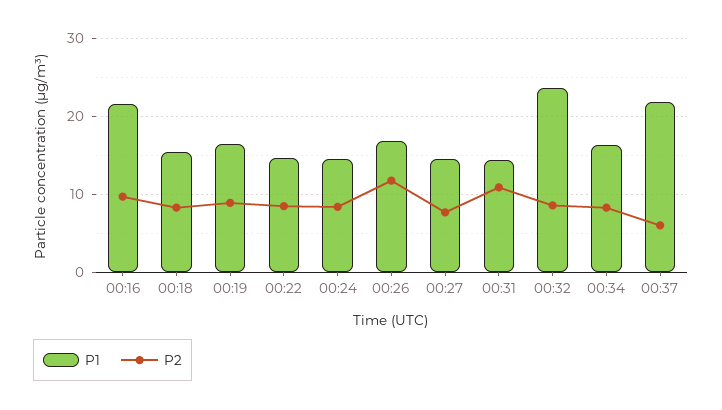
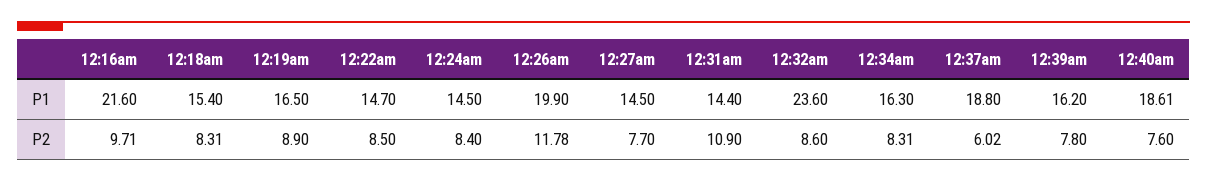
P1, 00:26: 17 -> 19.9
P1, 00:37: 22 -> 18.8
P1, 12:39am: none -> 16.2
P1, 12:40am: none -> 18.61
P2, 12:39am: none -> 7.8
P2, 12:40am: none -> 7.6

